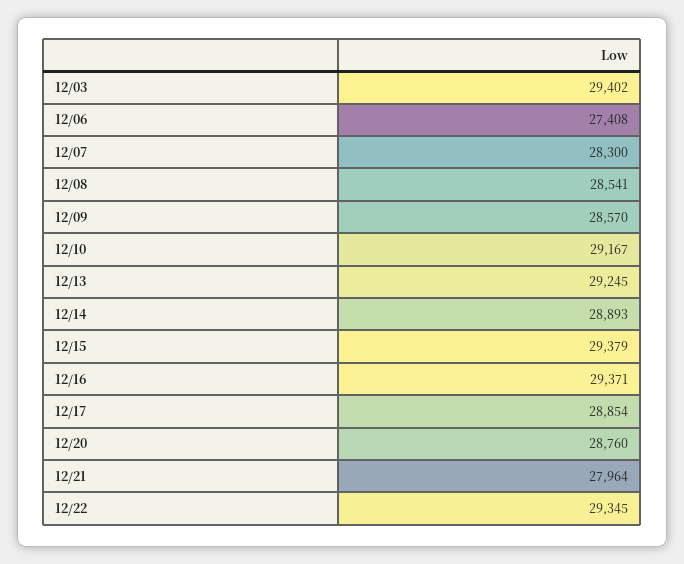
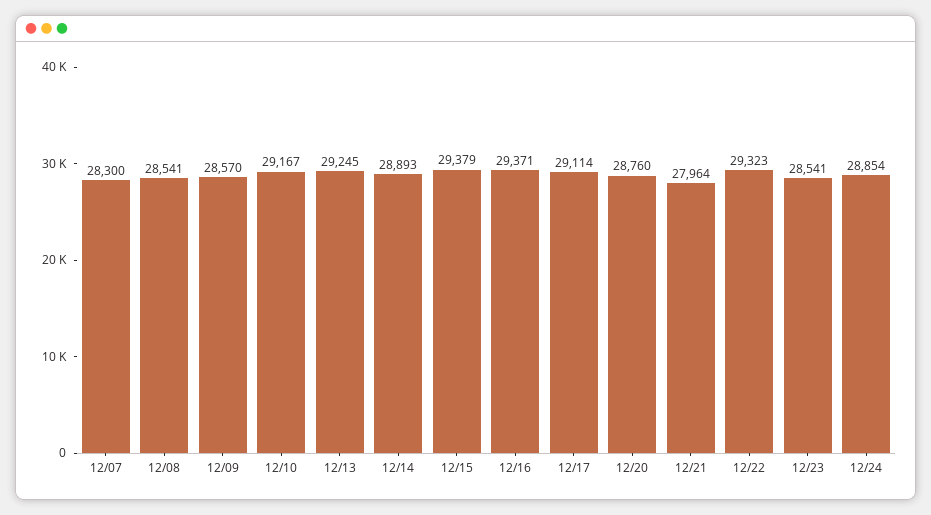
12/03: 29402 -> none
12/06: 27408 -> none
12/17: 28854 -> 29114
12/22: 29345 -> 29323
12/23: none -> 28541
12/24: none -> 28854

